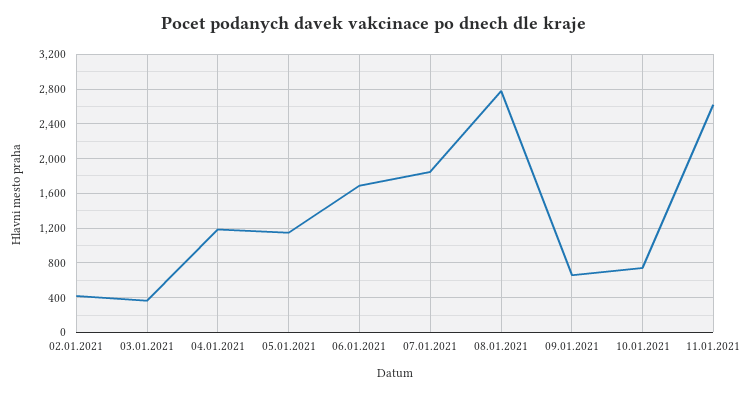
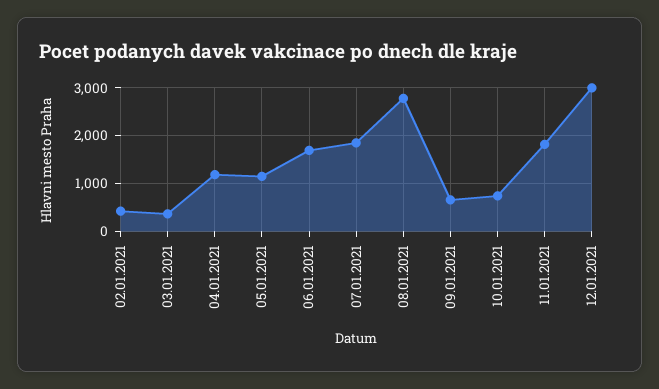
11.01.2021: 2600 -> 1800
12.01.2021: none -> 3000

